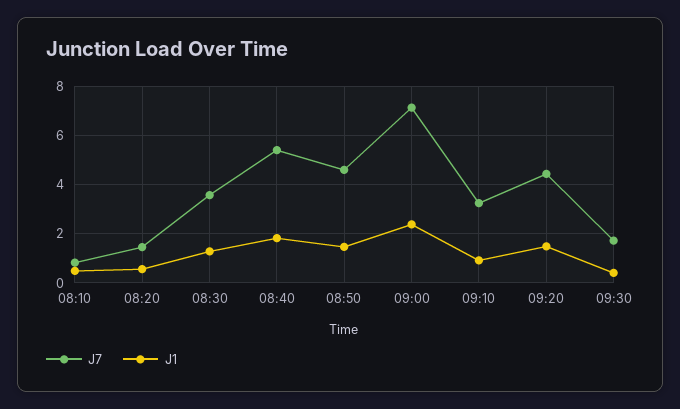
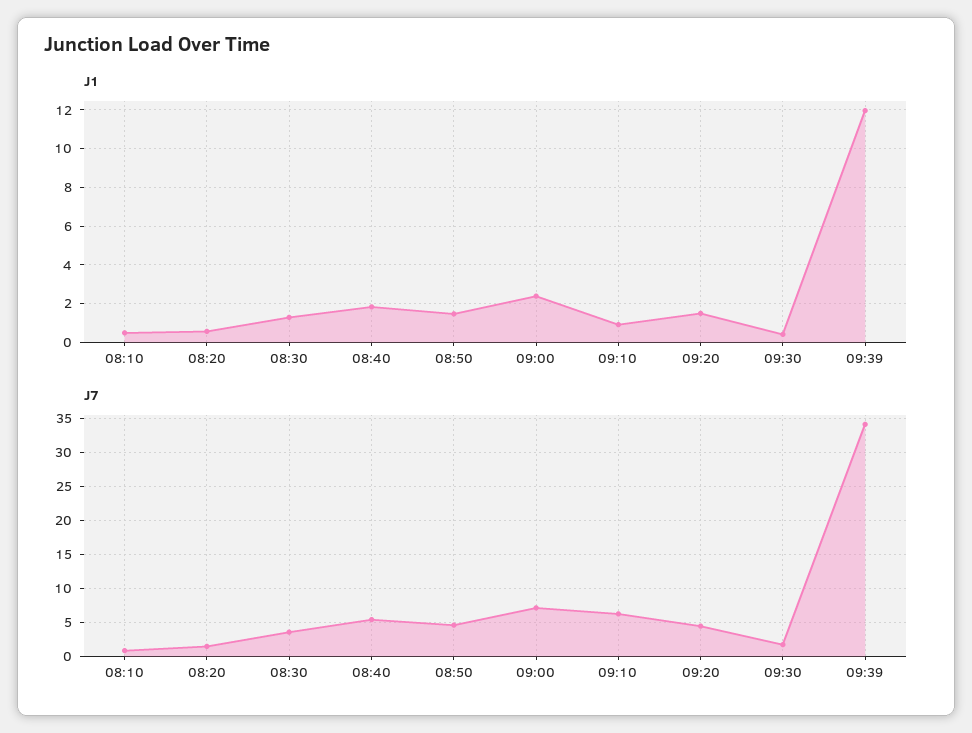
J7, 09:10: 3.25 -> 6
J1, 09:39: none -> 12
J7, 09:39: none -> 34

